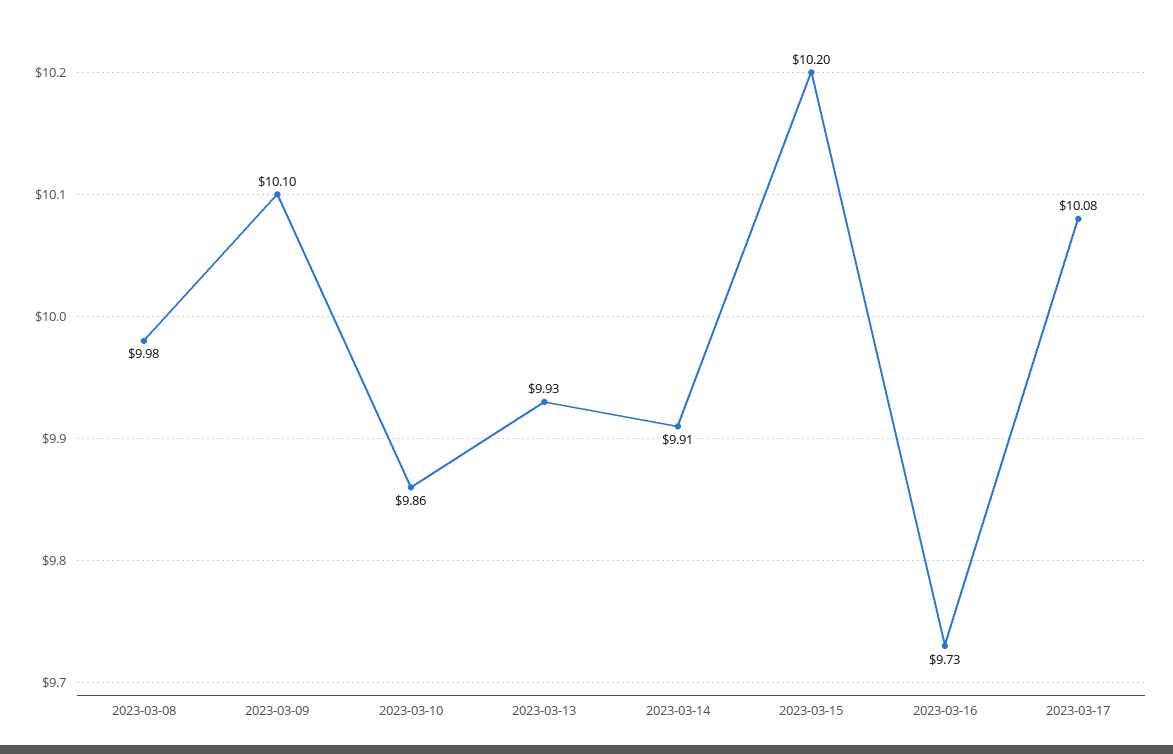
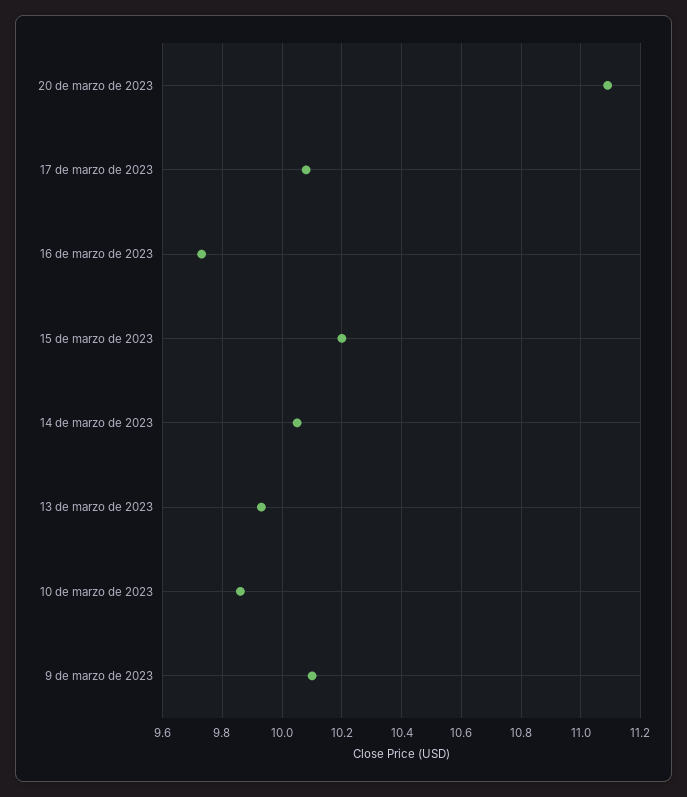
2023-03-08: 9.98 -> none
2023-03-14: 9.91 -> 10.05
20 de marzo de 2023: none -> 11.1

